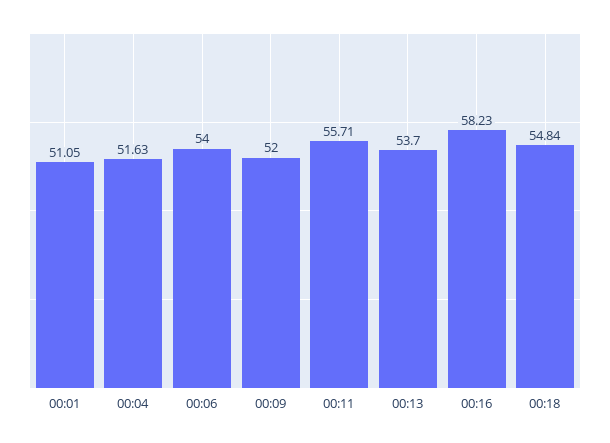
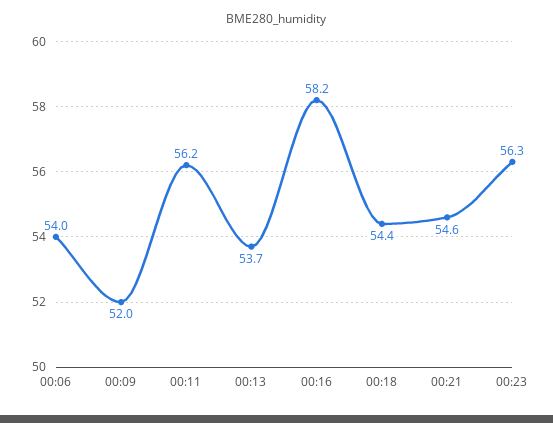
00:01: 51.05 -> none
00:04: 51.63 -> none
00:11: 55.71 -> 56.2
00:18: 54.84 -> 54.4
00:21: none -> 54.6
00:23: none -> 56.3

